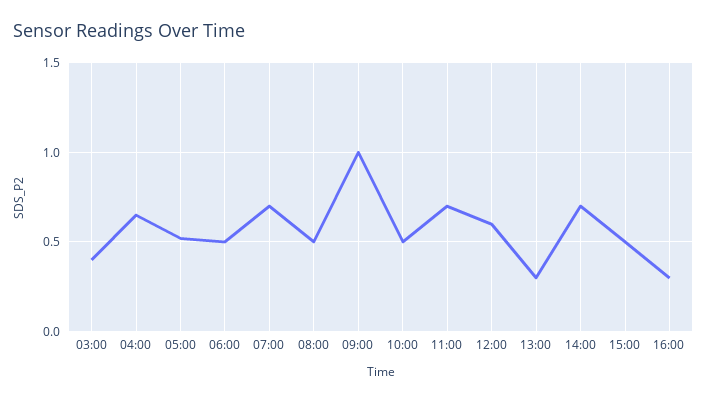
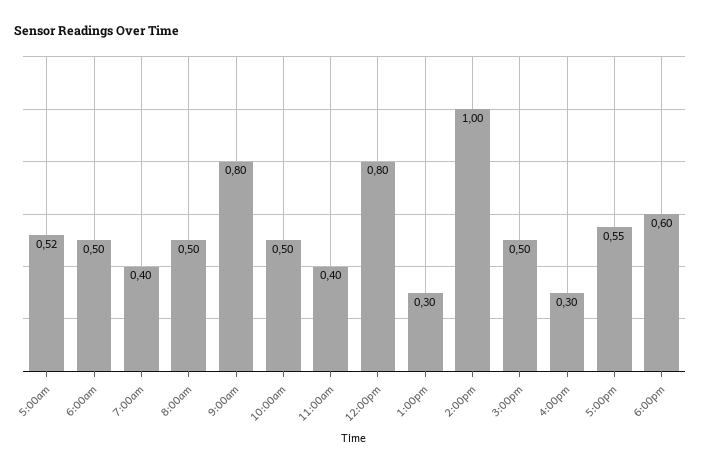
03:00: 0.4 -> none
04:00: 0.65 -> none
07:00: 0.7 -> 0.4
09:00: 1 -> 0.8
11:00: 0.7 -> 0.4
12:00: 0.6 -> 0.8
14:00: 0.7 -> 1
5:00pm: none -> 0.55
6:00pm: none -> 0.6

